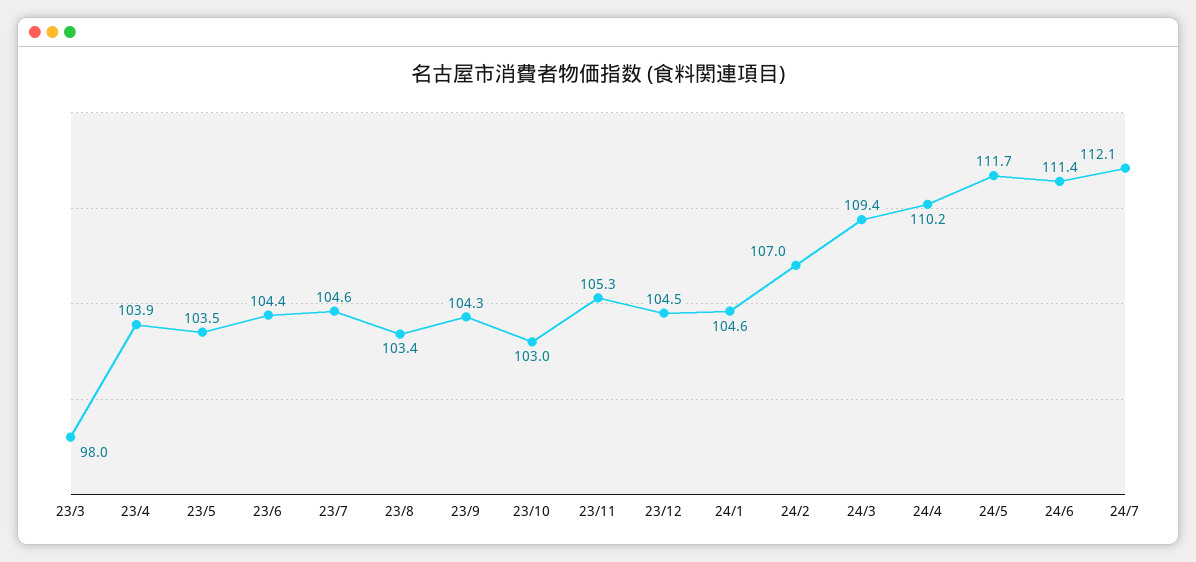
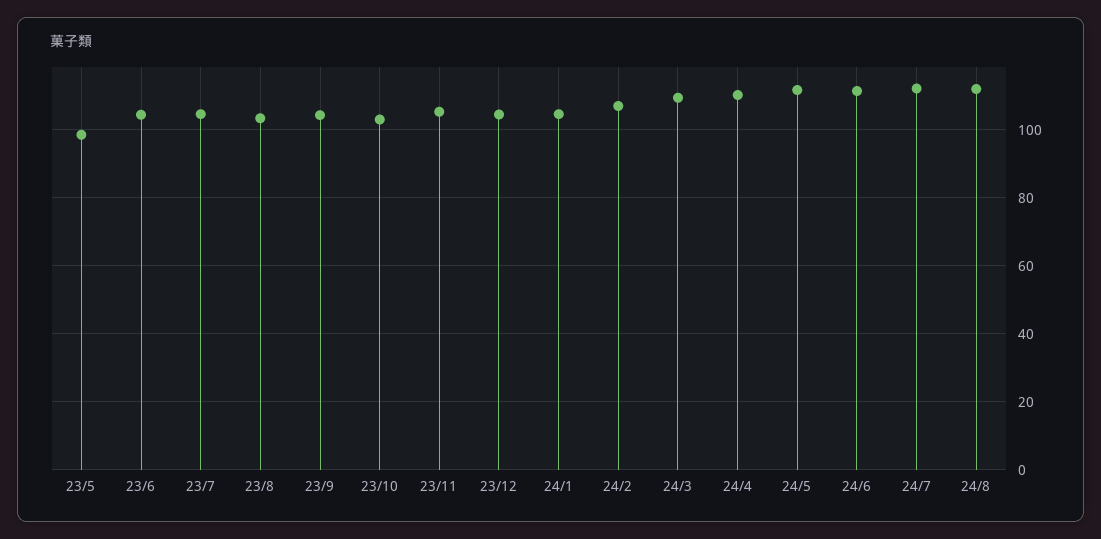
23/3: 98 -> none
23/4: 103.9 -> none
23/5: 103.5 -> 98
24/8: none -> 112

